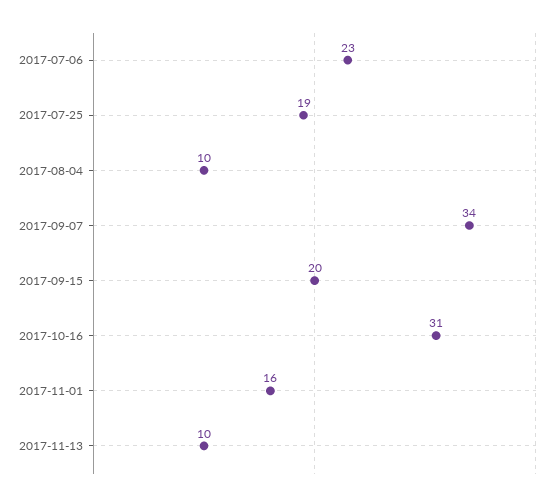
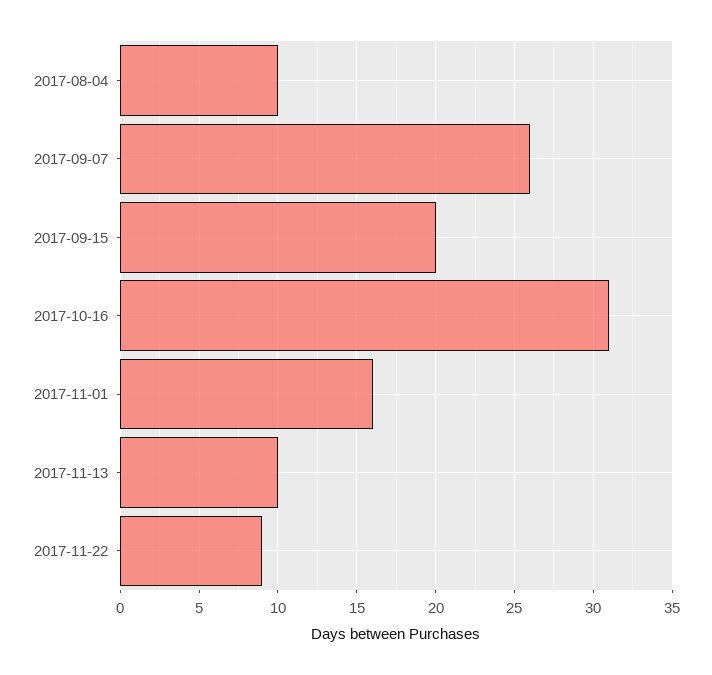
2017-07-06: 23 -> none
2017-07-25: 19 -> none
2017-09-07: 34 -> 26
2017-11-22: none -> 9

